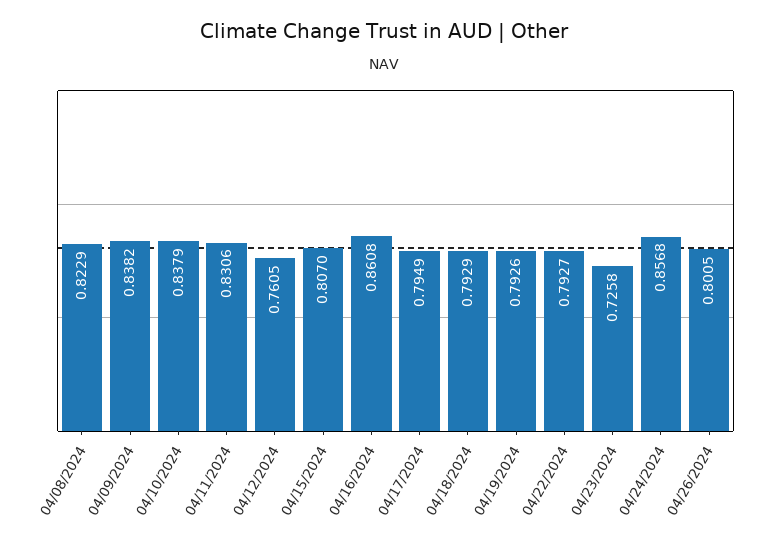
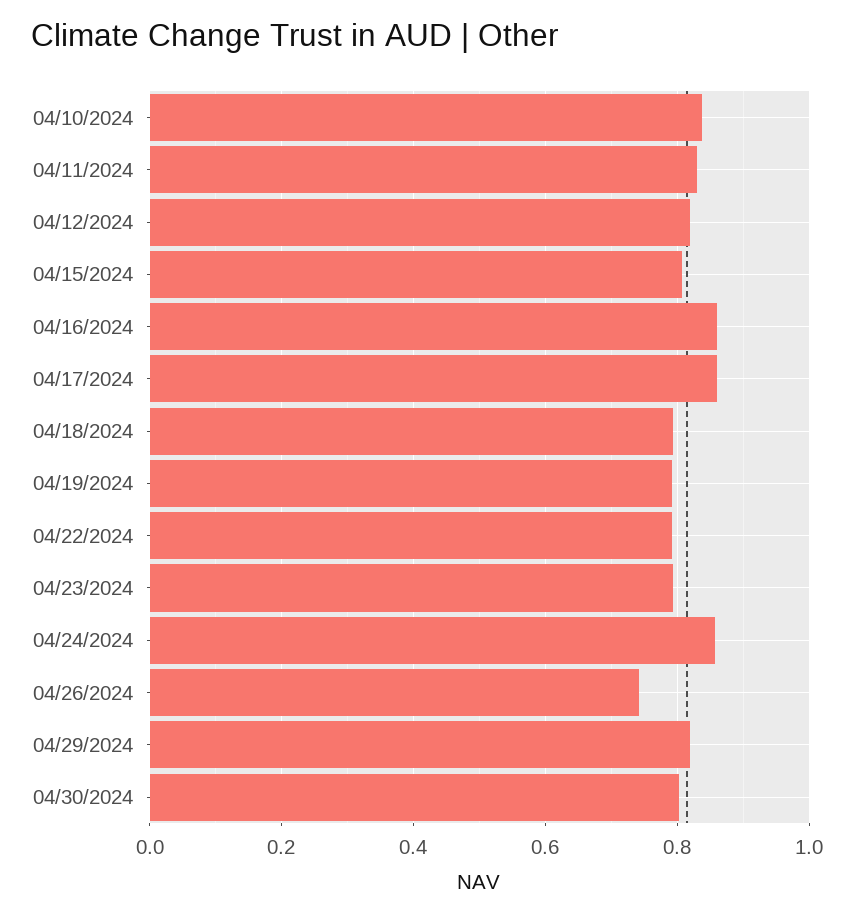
04/08/2024: 0.8229 -> none
04/09/2024: 0.8382 -> none
04/12/2024: 0.7605 -> 0.82
04/17/2024: 0.7949 -> 0.86
04/23/2024: 0.7258 -> 0.8
04/26/2024: 0.8005 -> 0.74
04/29/2024: none -> 0.82
04/30/2024: none -> 0.8

